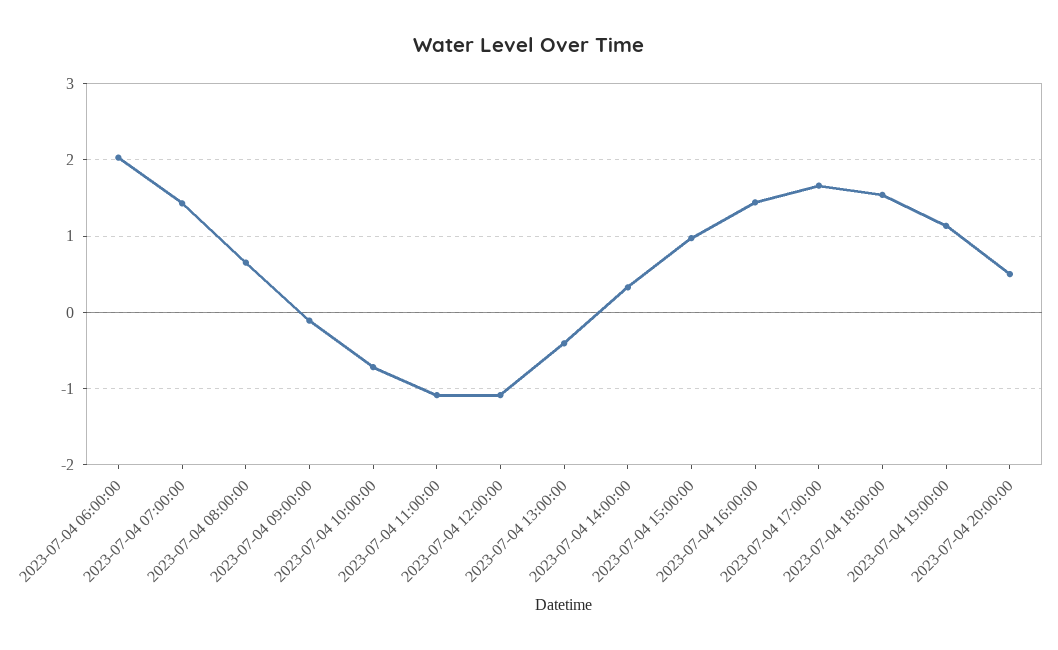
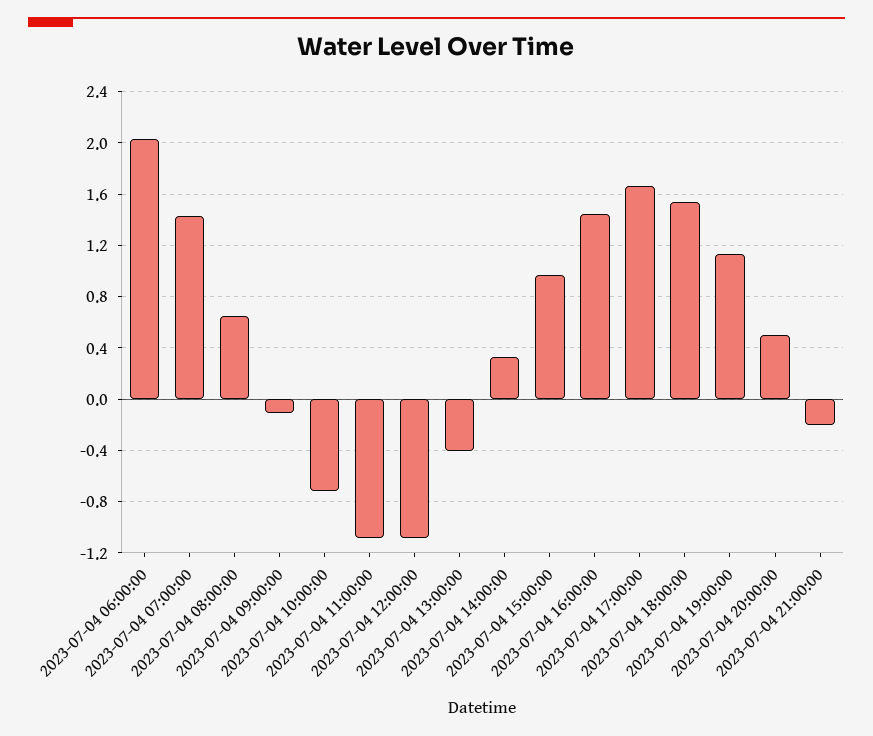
2023-07-04 21:00:00: none -> -0.2

